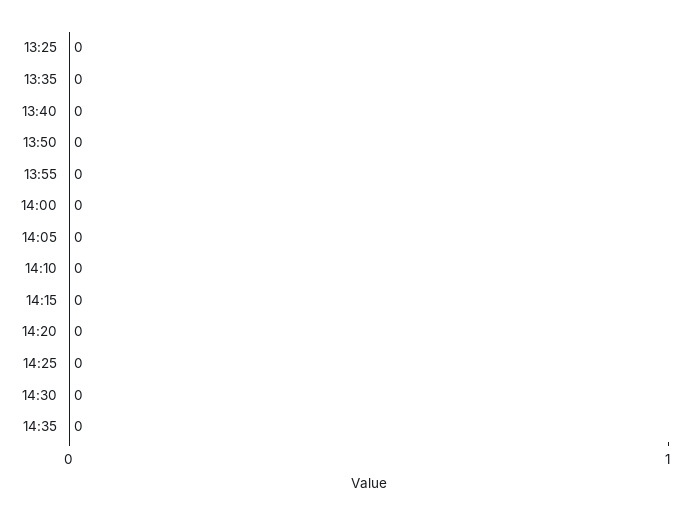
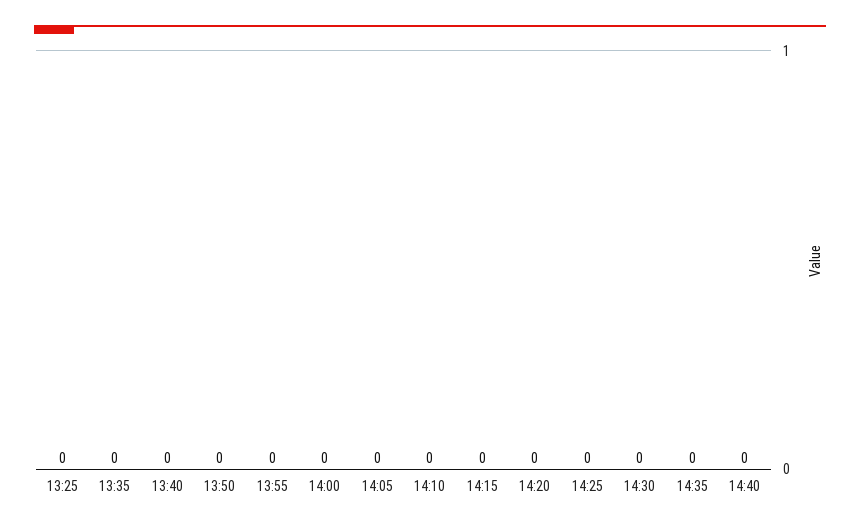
14:40: none -> 0

